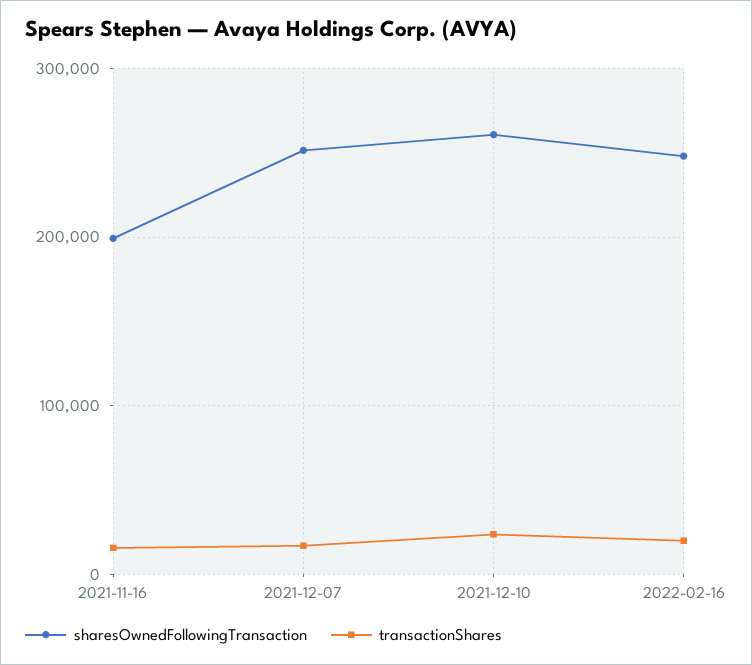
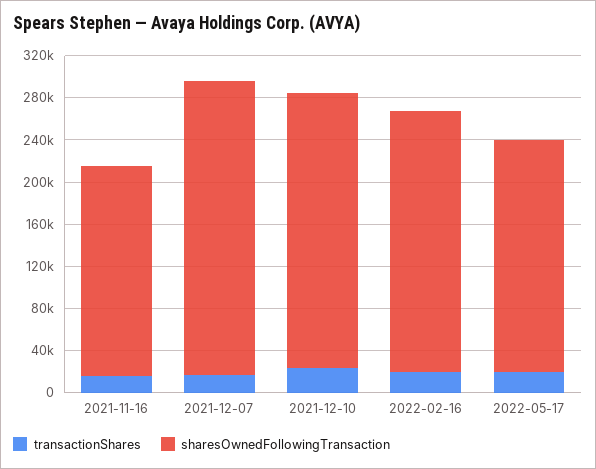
sharesOwnedFollowingTransaction, 2021-12-07: 250000 -> 280000
transactionShares, 2022-05-17: none -> 20000
sharesOwnedFollowingTransaction, 2022-05-17: none -> 220000

